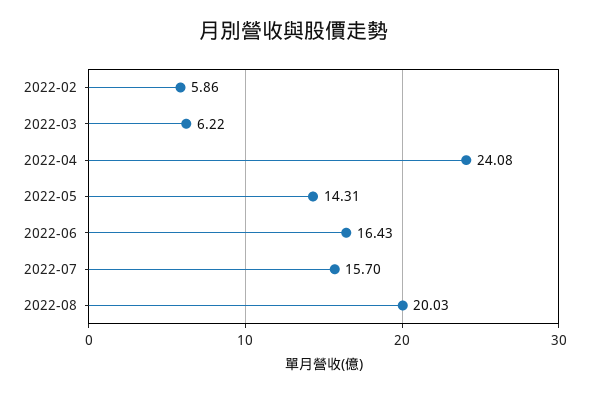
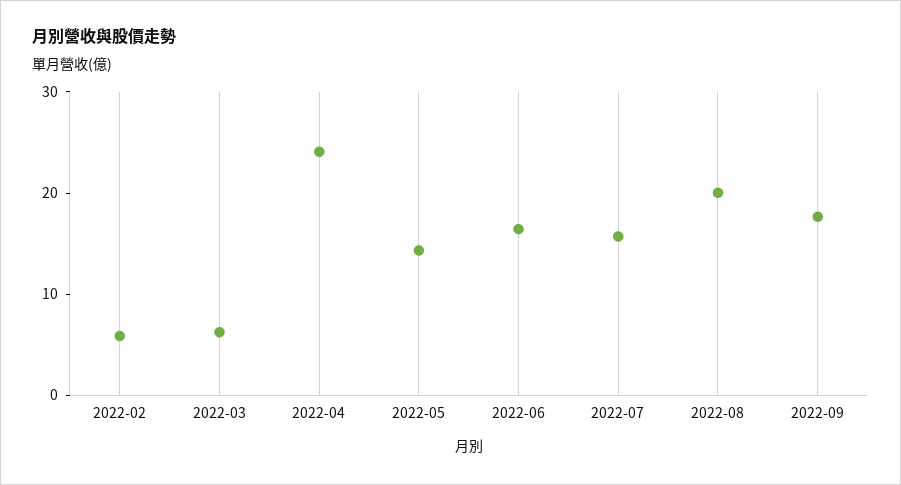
2022-09: none -> 18

